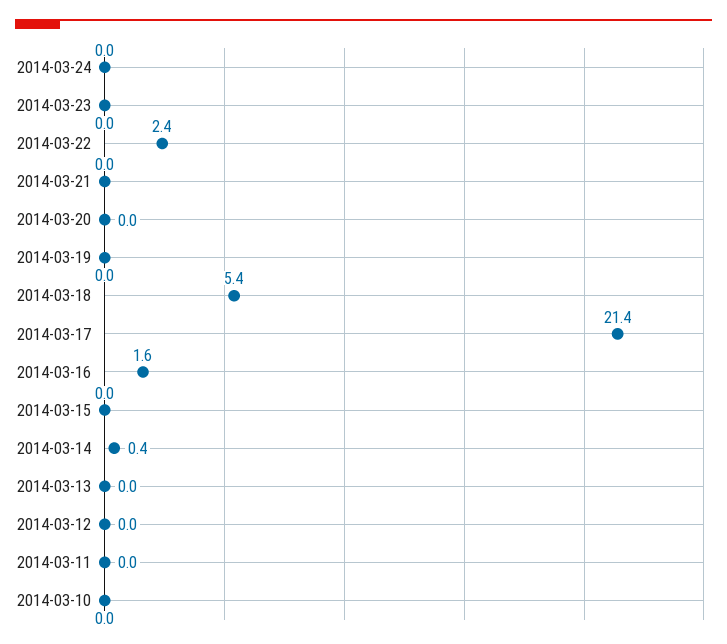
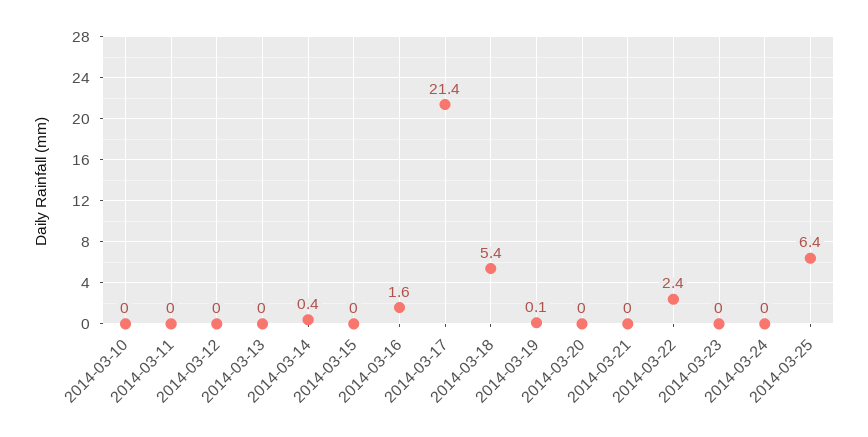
2014-03-19: 0 -> 0.1
2014-03-25: none -> 6.4

